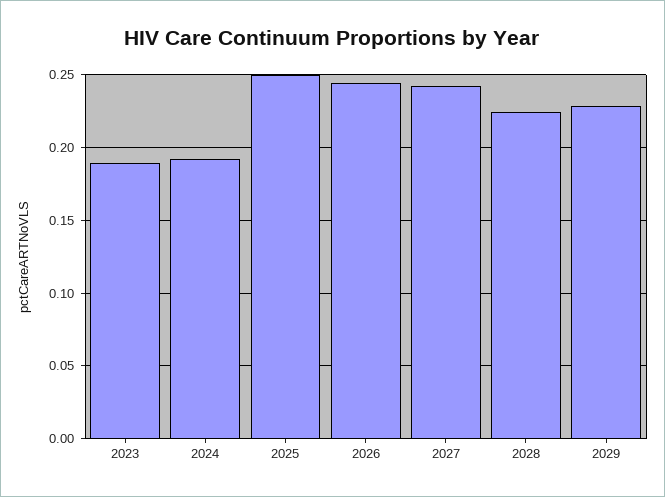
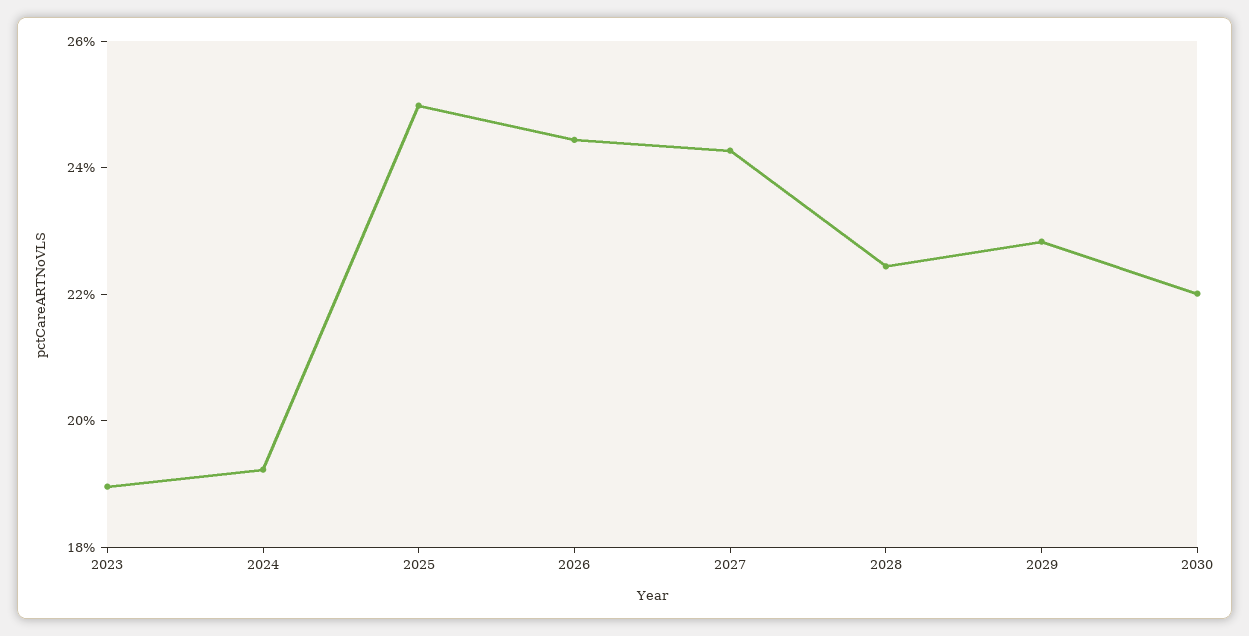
2030: none -> 0.22

